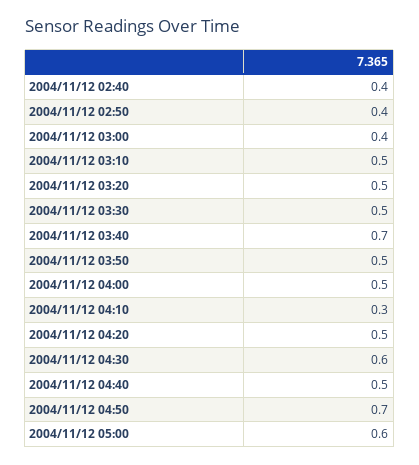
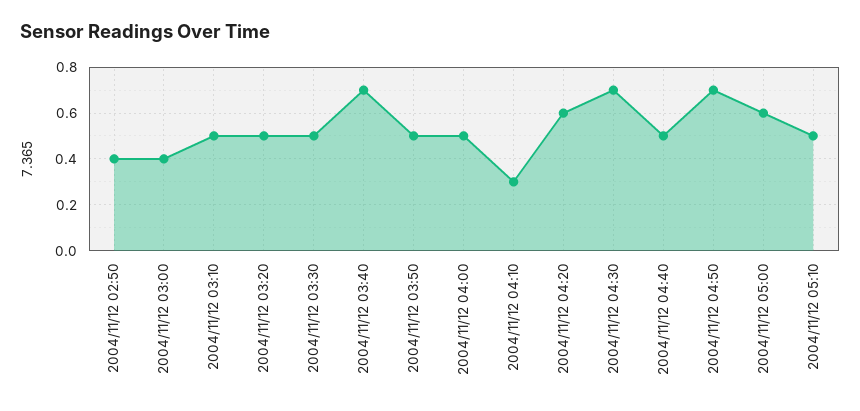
2004/11/12 02:40: 0.4 -> none
2004/11/12 04:20: 0.5 -> 0.6
2004/11/12 04:30: 0.6 -> 0.7
2004/11/12 05:10: none -> 0.5

